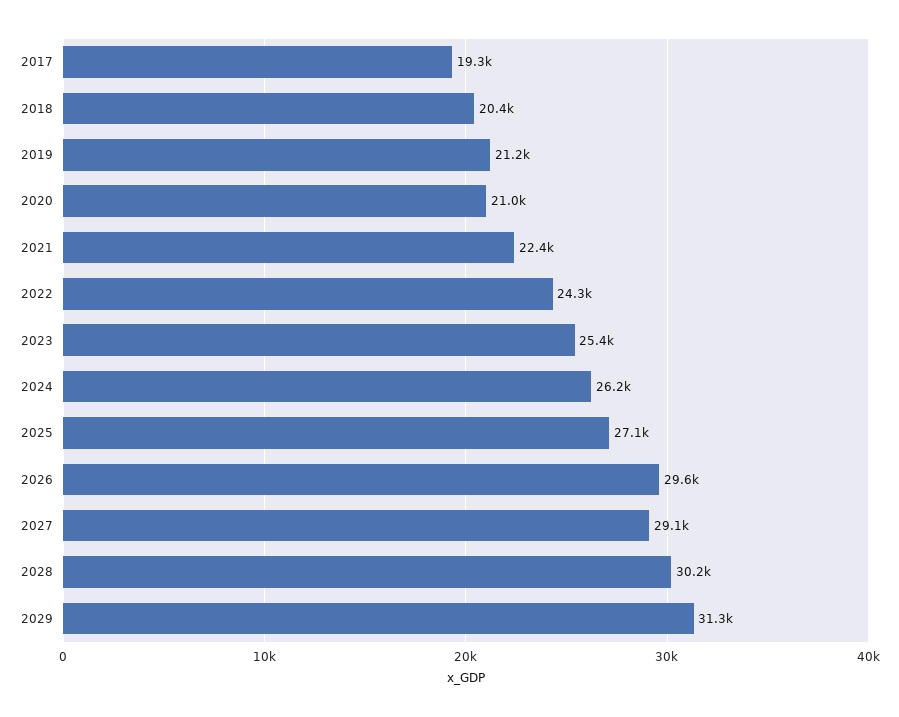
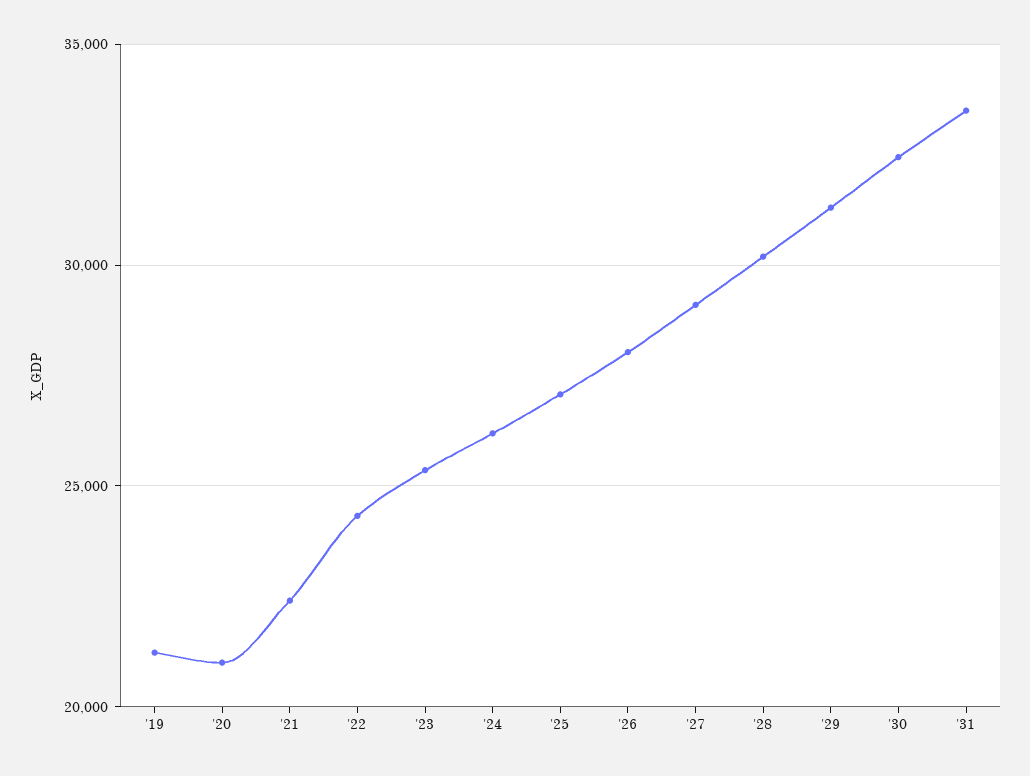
2017: 19300 -> none
2018: 20400 -> none
2026: 29600 -> 28000
'30: none -> 32500
'31: none -> 33500

